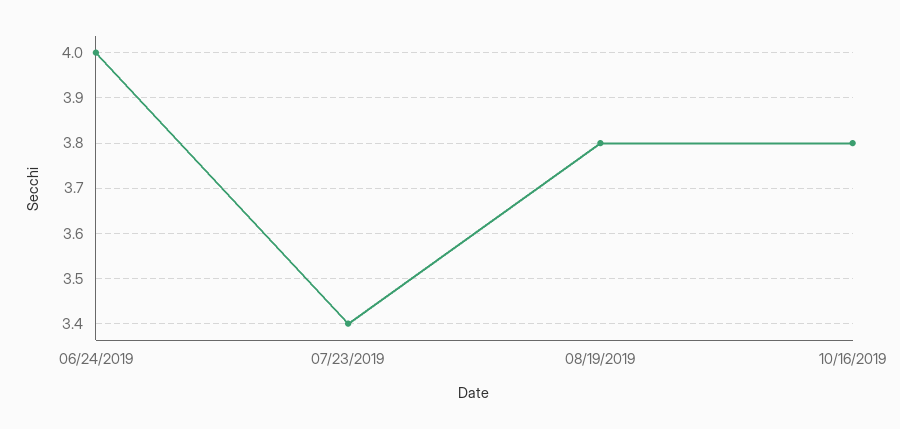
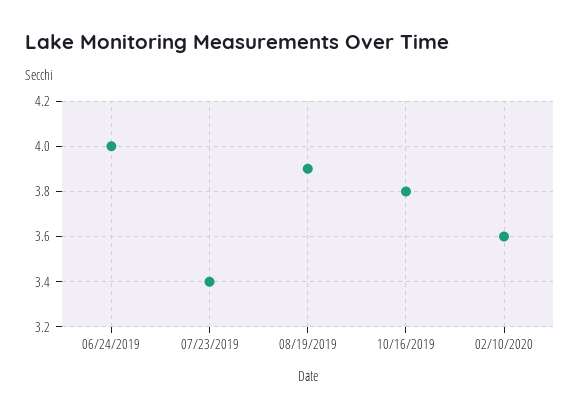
08/19/2019: 3.8 -> 3.9
02/10/2020: none -> 3.6

